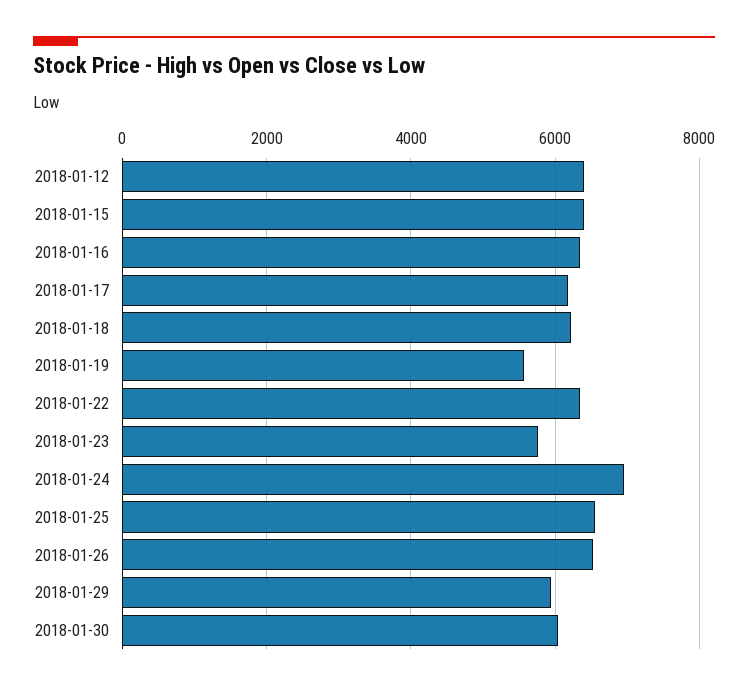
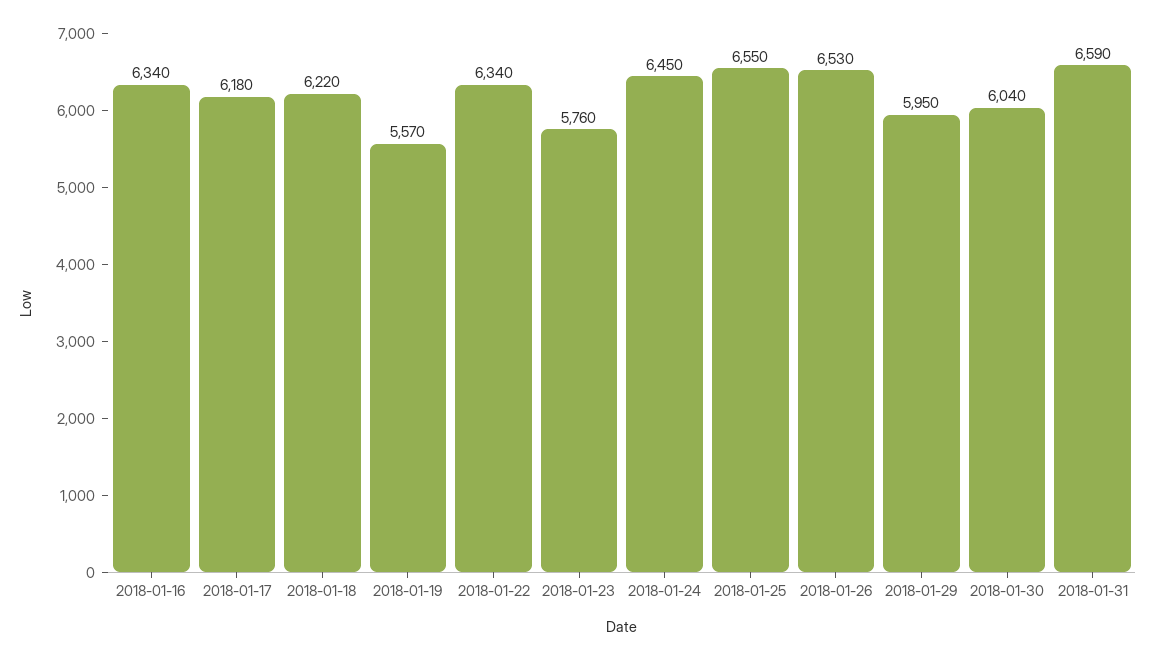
2018-01-12: 6400 -> none
2018-01-15: 6400 -> none
2018-01-24: 7000 -> 6450
2018-01-31: none -> 6590

